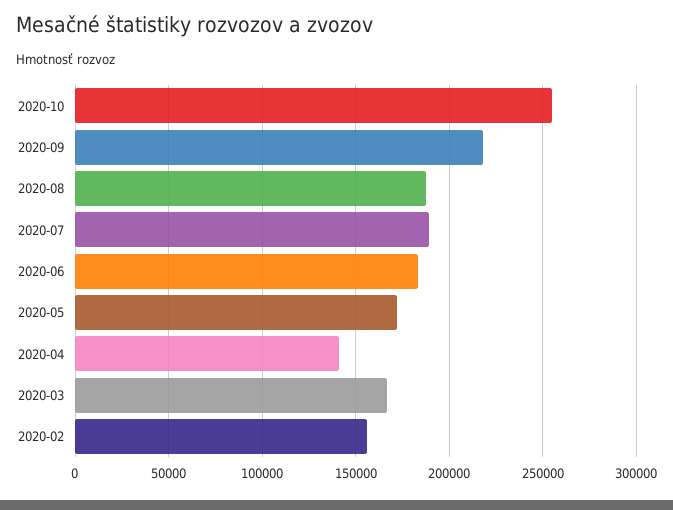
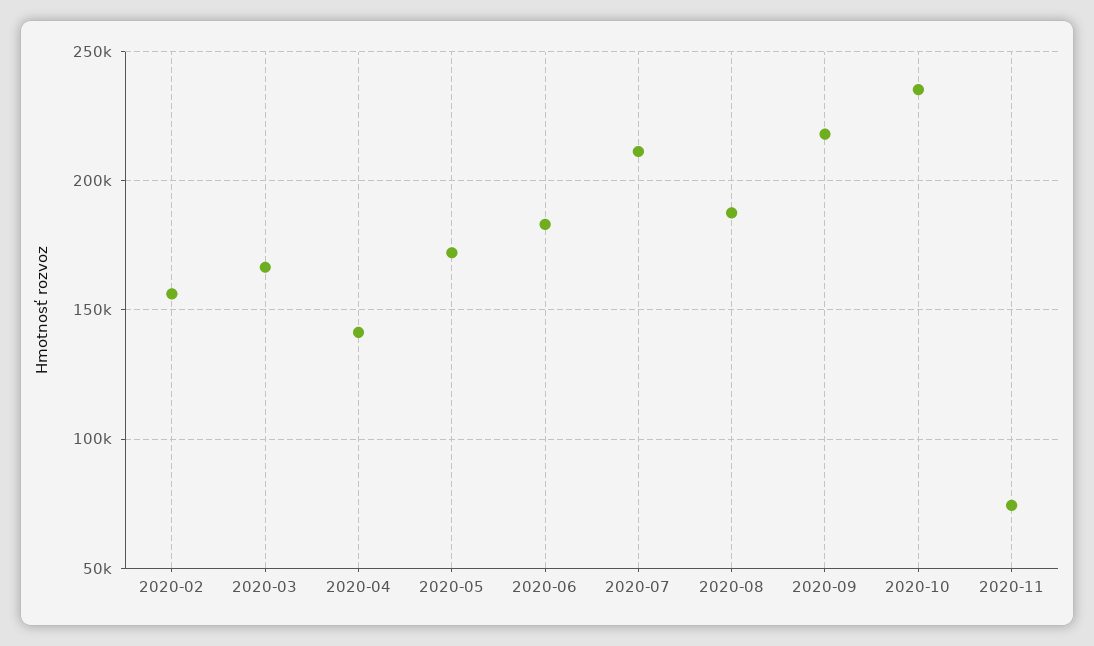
2020-10: 255000 -> 235000
2020-07: 190000 -> 210000
2020-11: none -> 75000

